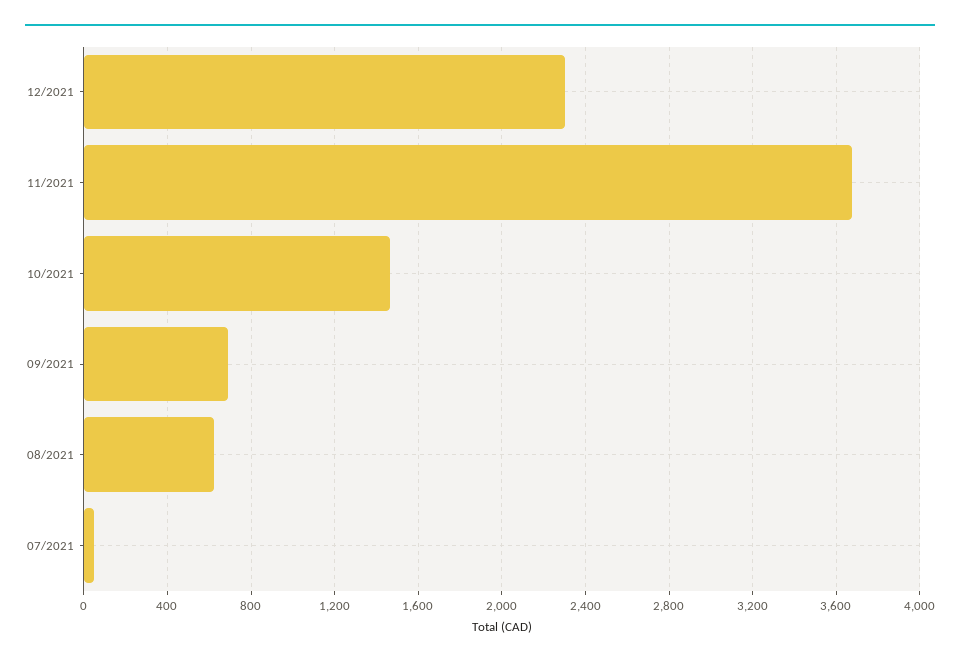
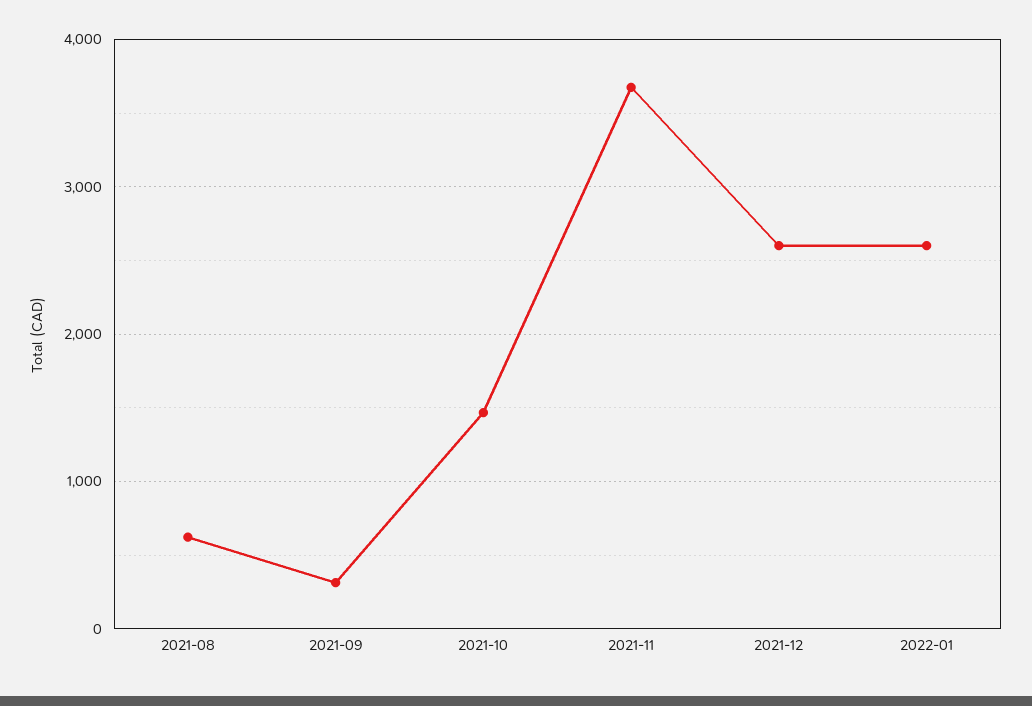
12/2021: 2300 -> 2600
09/2021: 700 -> 300
07/2021: 50 -> none
2022-01: none -> 2600

